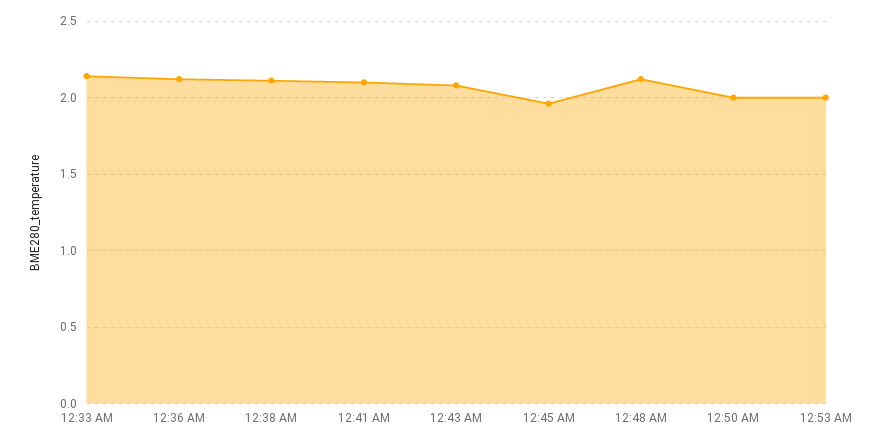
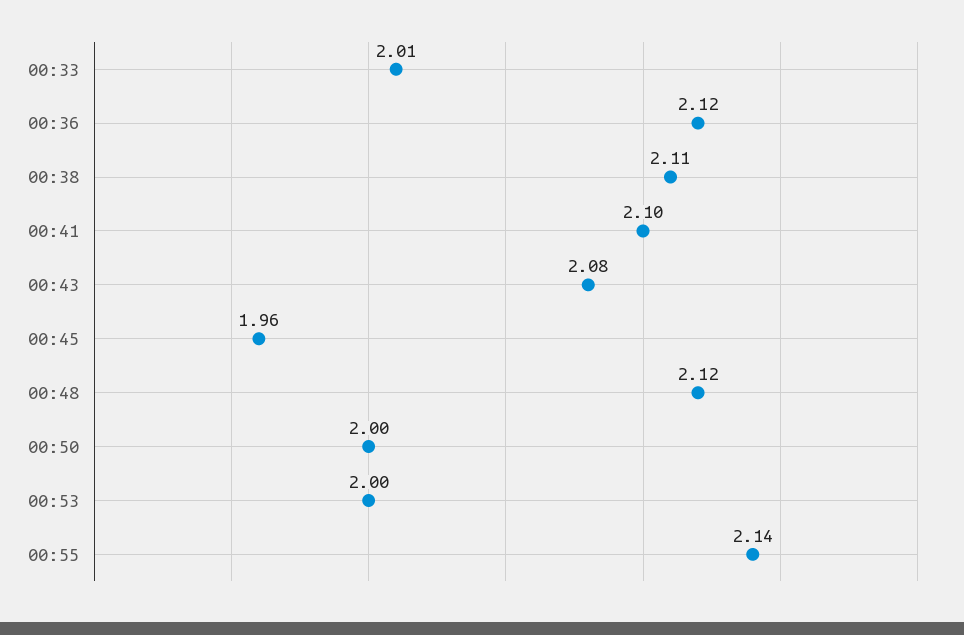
12:33 AM: 2.15 -> 2.01
00:55: none -> 2.14

